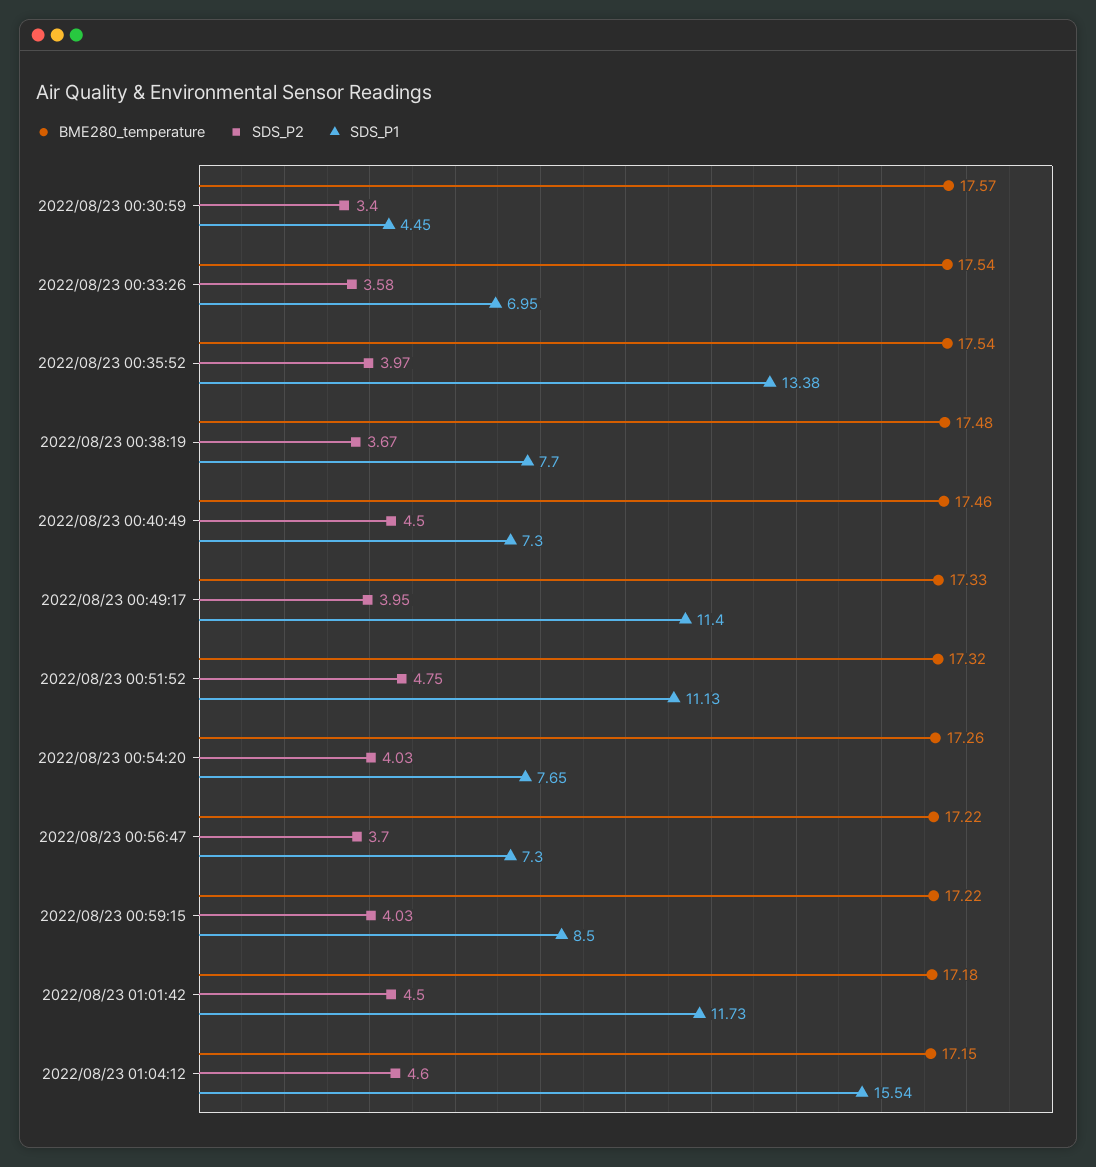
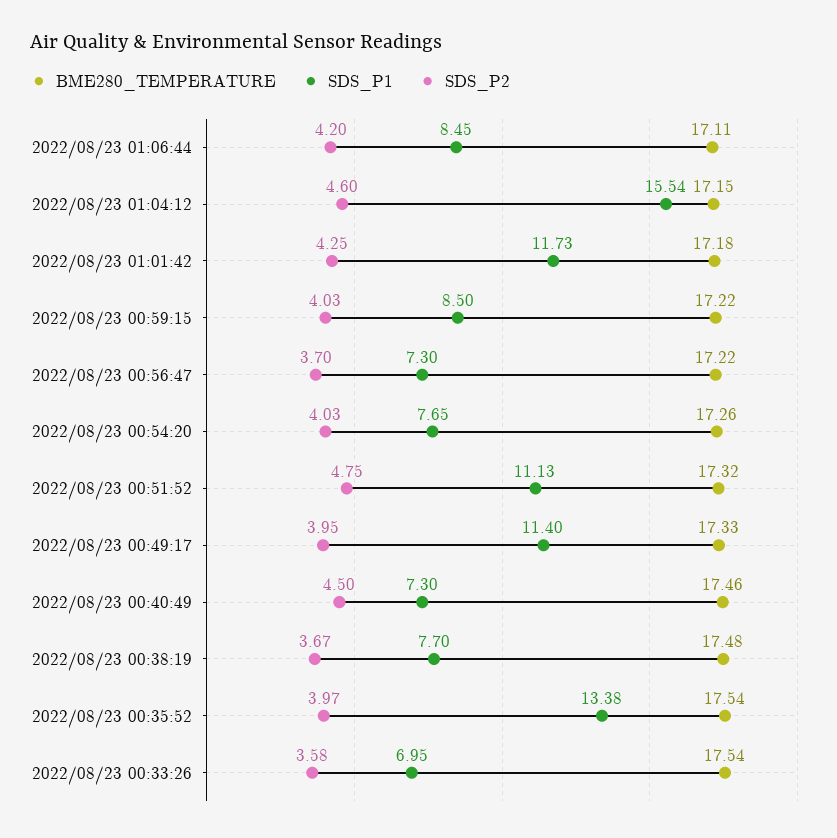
BME280_temperature, 2022/08/23 00:30:59: 17.57 -> none
SDS_P2, 2022/08/23 00:30:59: 3.4 -> none
SDS_P1, 2022/08/23 00:30:59: 4.45 -> none
SDS_P2, 2022/08/23 01:01:42: 4.5 -> 4.25
BME280_temperature, 2022/08/23 01:06:44: none -> 17.11
SDS_P1, 2022/08/23 01:06:44: none -> 8.45
SDS_P2, 2022/08/23 01:06:44: none -> 4.2

